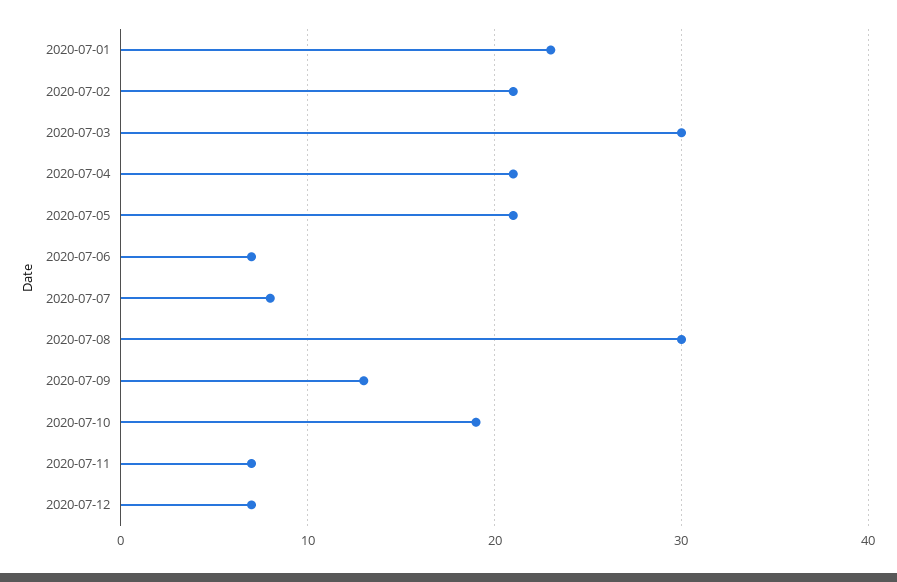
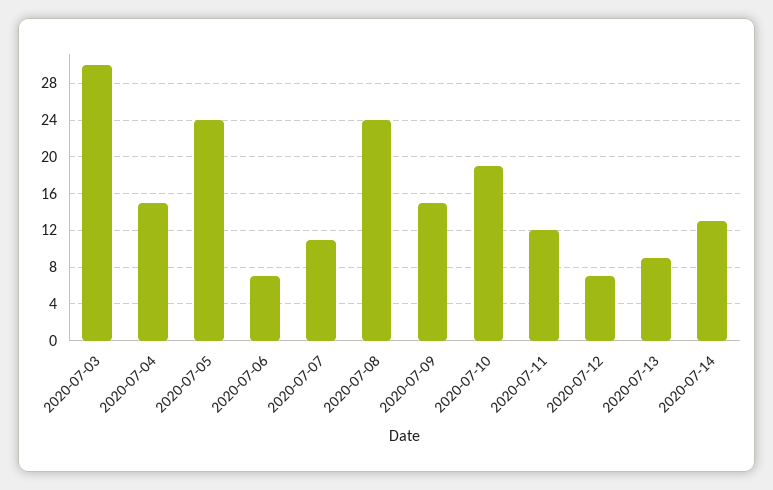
2020-07-01: 23 -> none
2020-07-02: 21 -> none
2020-07-04: 21 -> 15
2020-07-05: 21 -> 24
2020-07-07: 8 -> 11
2020-07-08: 30 -> 24
2020-07-09: 13 -> 15
2020-07-11: 7 -> 12
2020-07-13: none -> 9
2020-07-14: none -> 13

